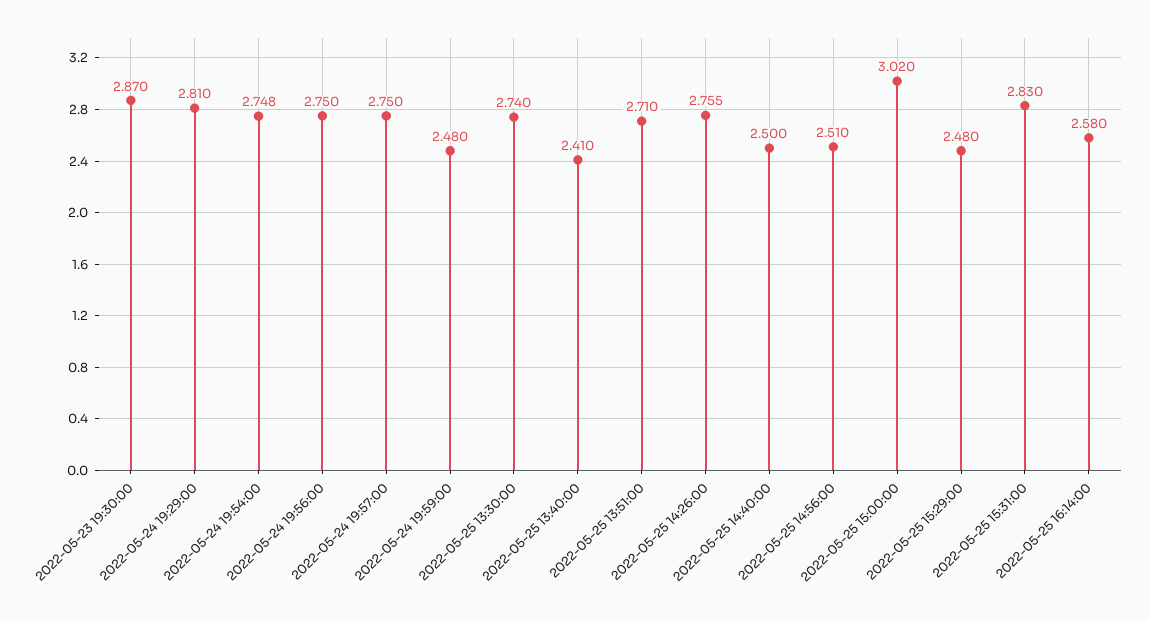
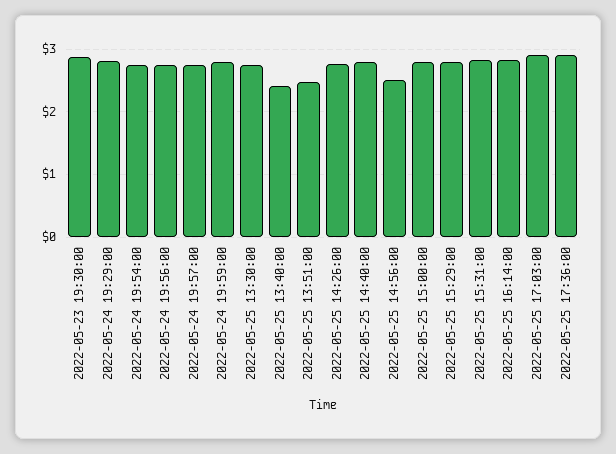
2022-05-24 19:59:00: 2.48 -> 2.8
2022-05-25 13:51:00: 2.71 -> 2.5
2022-05-25 14:40:00: 2.5 -> 2.8
2022-05-25 15:00:00: 3.02 -> 2.8
2022-05-25 15:29:00: 2.48 -> 2.8
2022-05-25 16:14:00: 2.58 -> 2.8
2022-05-25 17:03:00: none -> 2.9
2022-05-25 17:36:00: none -> 2.9

